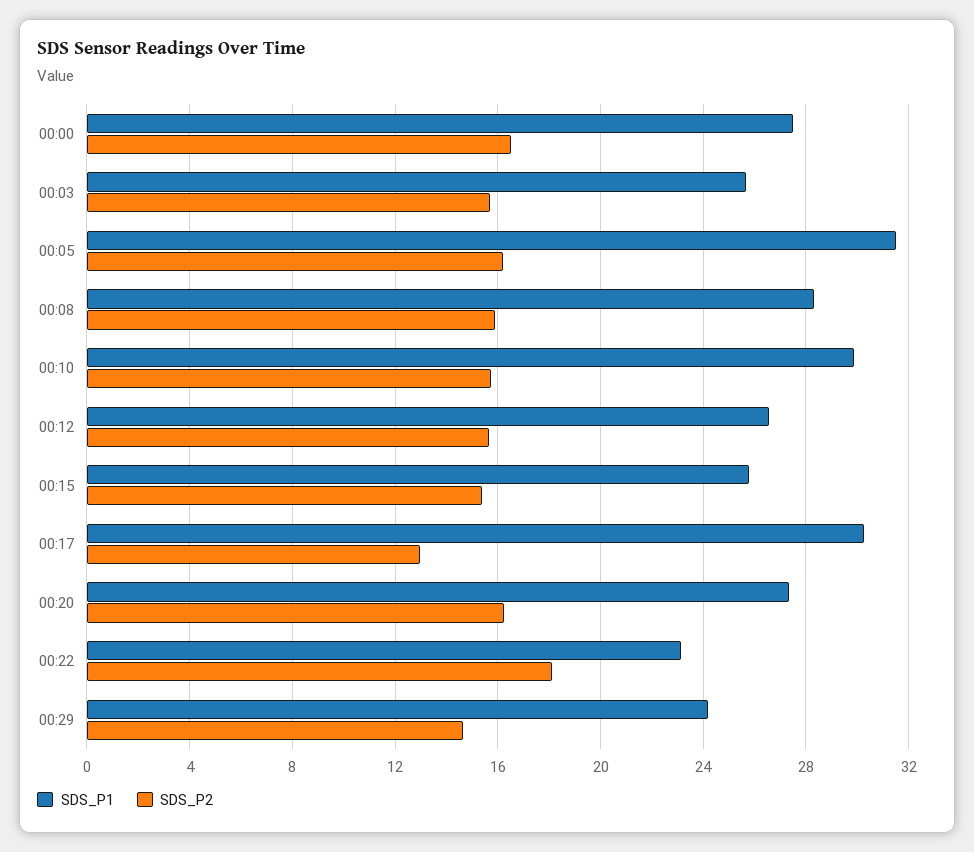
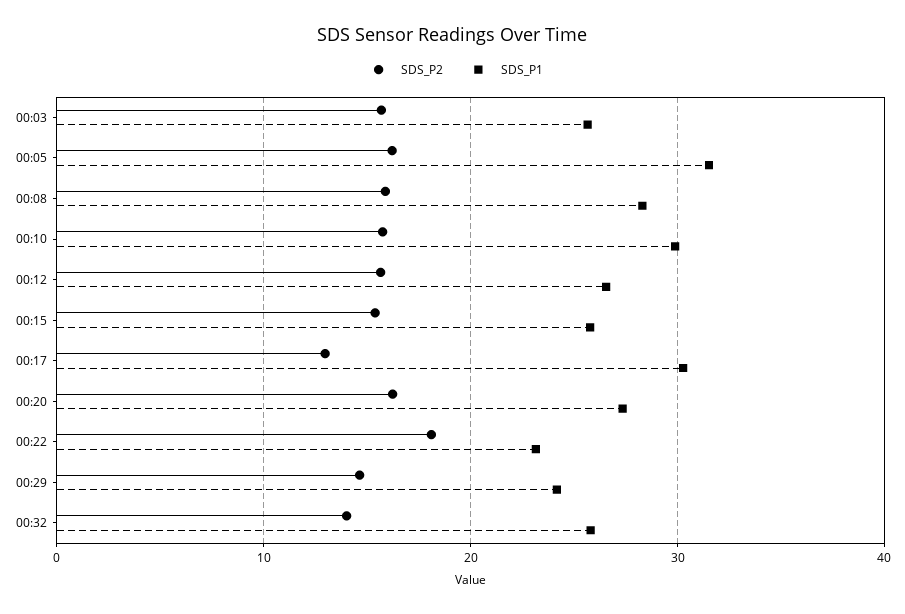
SDS_P1, 00:00: 27.5 -> none
SDS_P2, 00:00: 16.5 -> none
SDS_P2, 00:32: none -> 14
SDS_P1, 00:32: none -> 26

